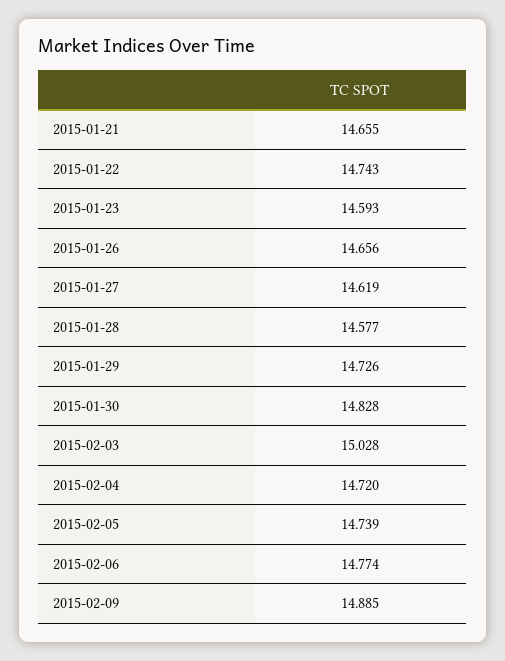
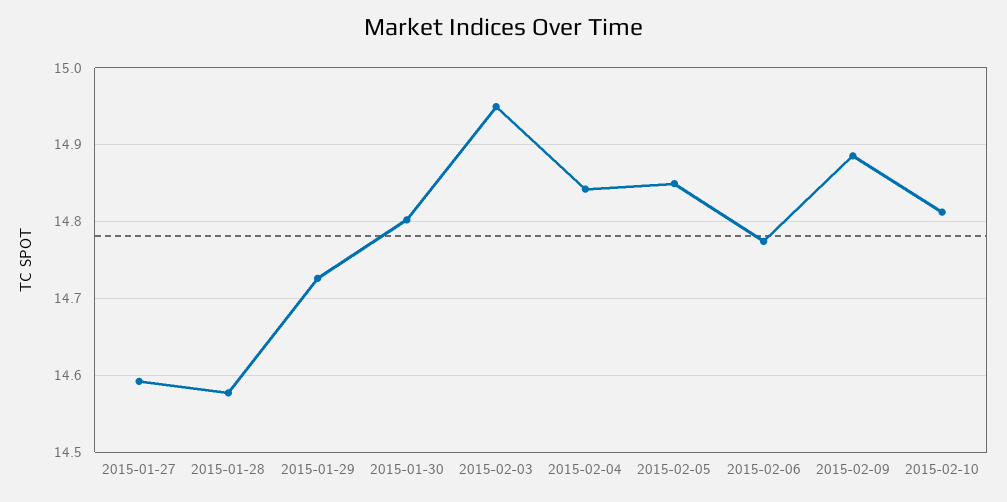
2015-01-21: 14.655 -> none
2015-01-22: 14.743 -> none
2015-01-23: 14.593 -> none
2015-01-26: 14.656 -> none
2015-01-27: 14.619 -> 14.59
2015-01-30: 14.828 -> 14.8
2015-02-03: 15.028 -> 14.95
2015-02-04: 14.72 -> 14.84
2015-02-05: 14.739 -> 14.85
2015-02-10: none -> 14.81

